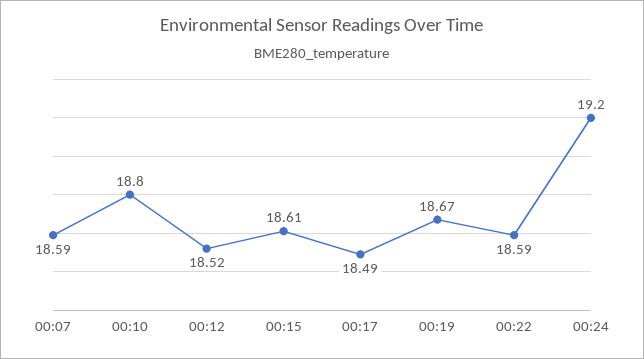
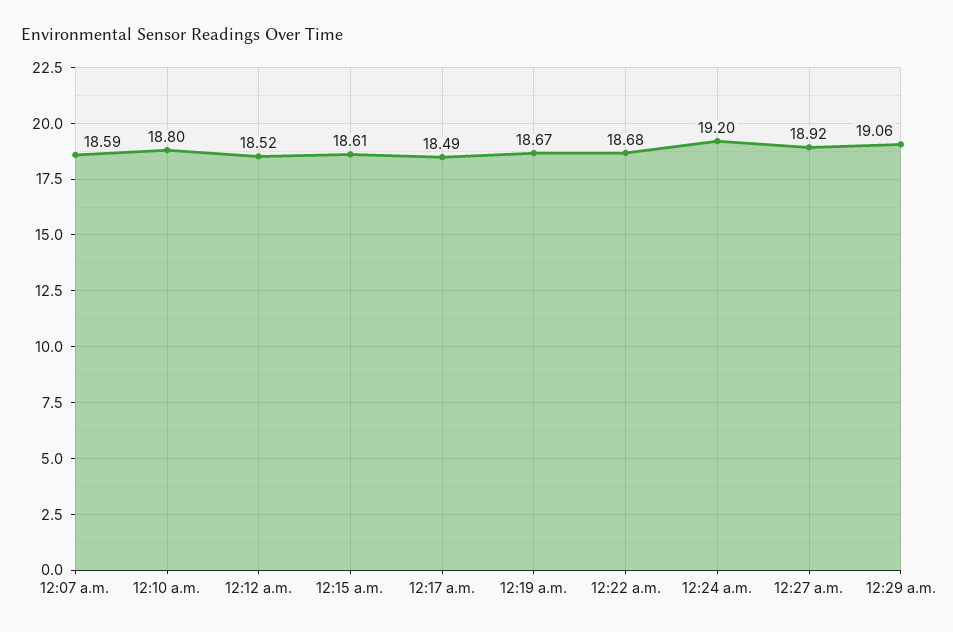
00:22: 18.59 -> 18.68
12:27 a.m.: none -> 18.92
12:29 a.m.: none -> 19.06

